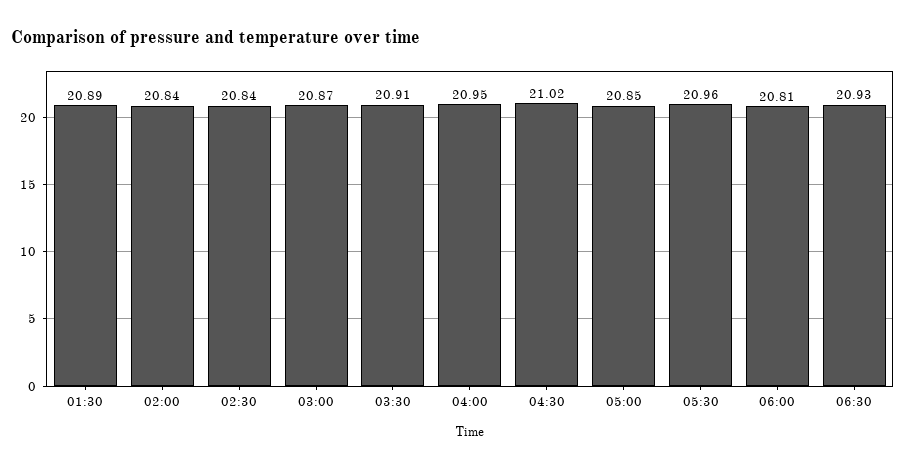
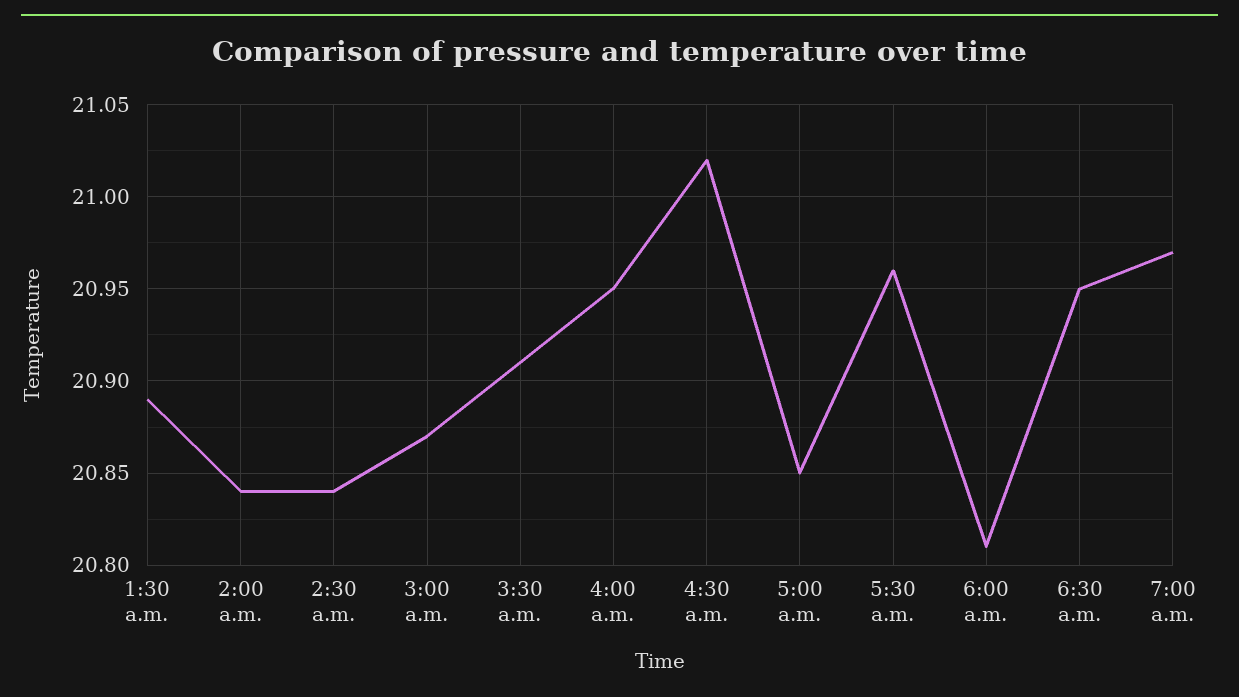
06:30: 20.93 -> 20.95
7:00 a.m.: none -> 20.97

